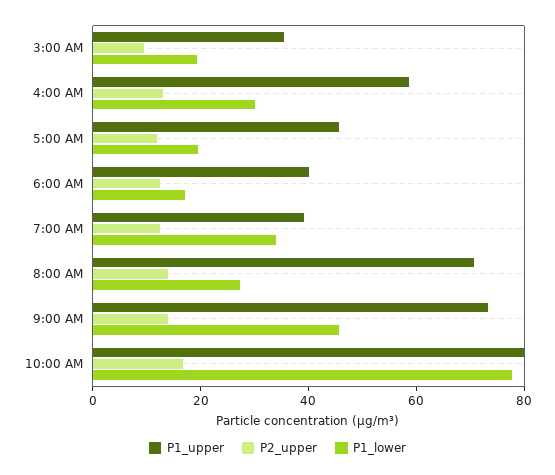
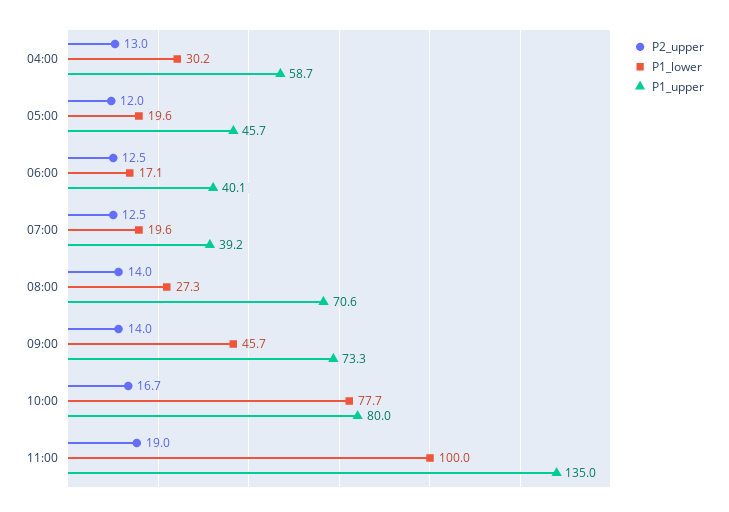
P1_upper, 3:00 AM: 35 -> none
P2_upper, 3:00 AM: 10 -> none
P1_lower, 3:00 AM: 20 -> none
P1_lower, 7:00 AM: 35 -> 19.6
P2_upper, 11:00: none -> 19
P1_lower, 11:00: none -> 100
P1_upper, 11:00: none -> 135

